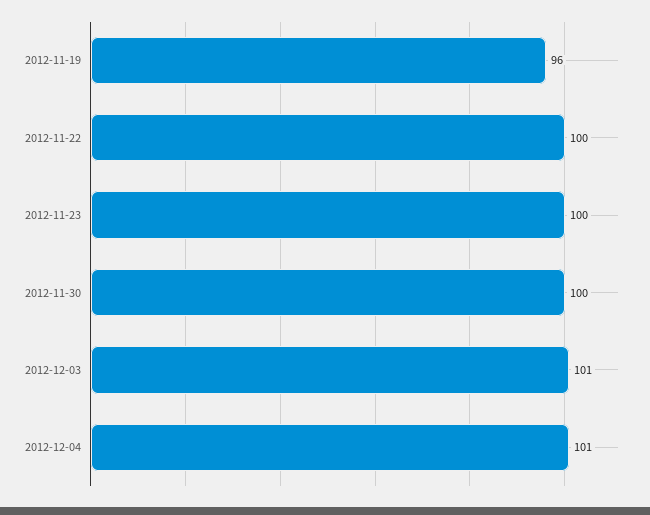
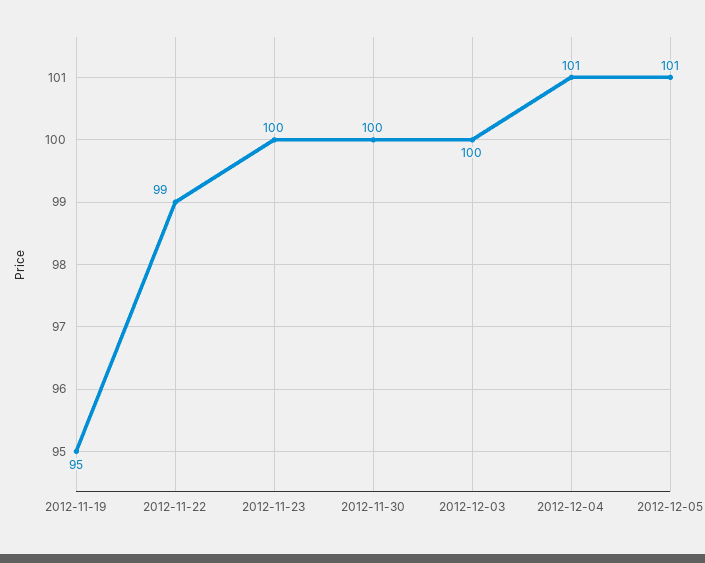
2012-11-19: 96 -> 95
2012-11-22: 100 -> 99
2012-12-03: 101 -> 100
2012-12-05: none -> 101

